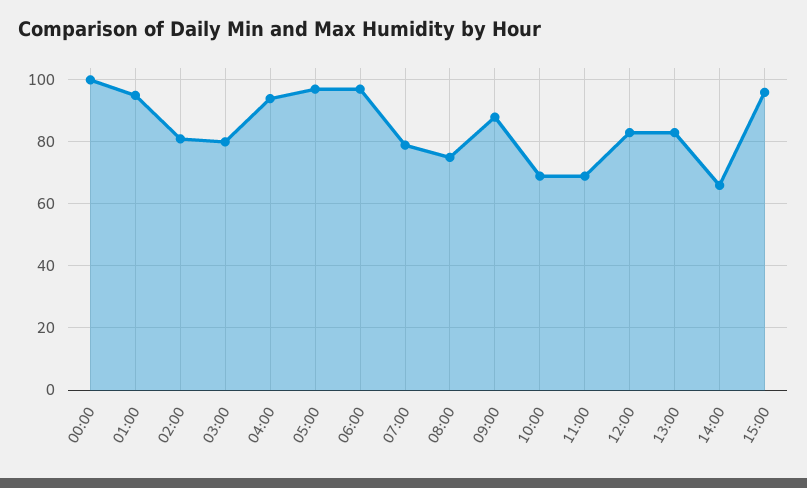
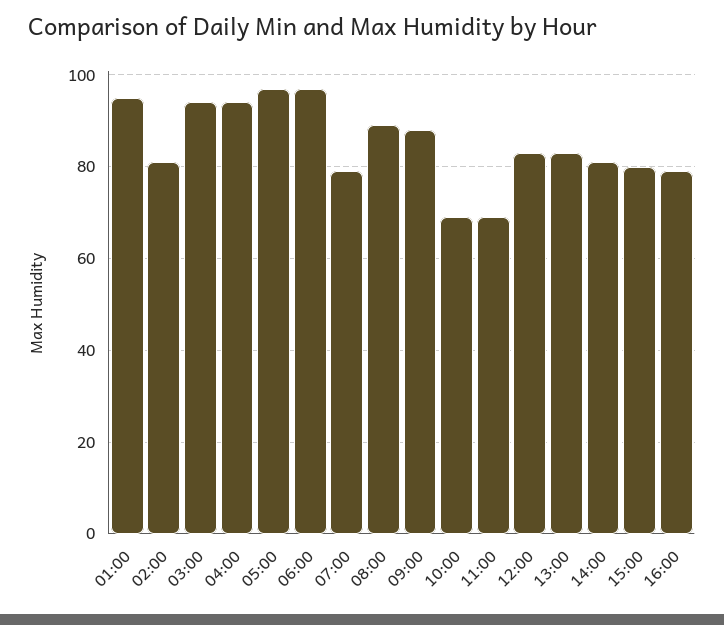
00:00: 100 -> none
03:00: 80 -> 95
08:00: 75 -> 90
14:00: 65 -> 80
15:00: 95 -> 80
16:00: none -> 80

